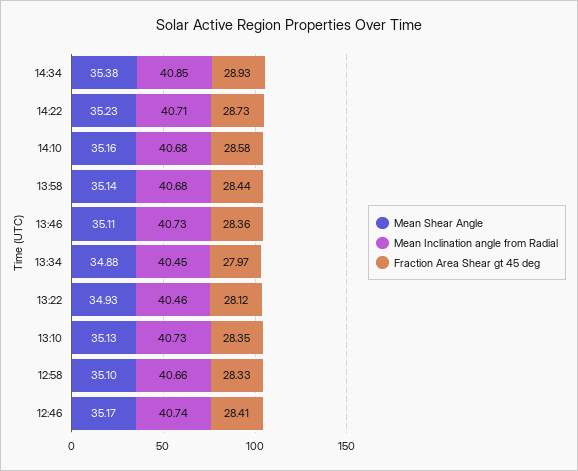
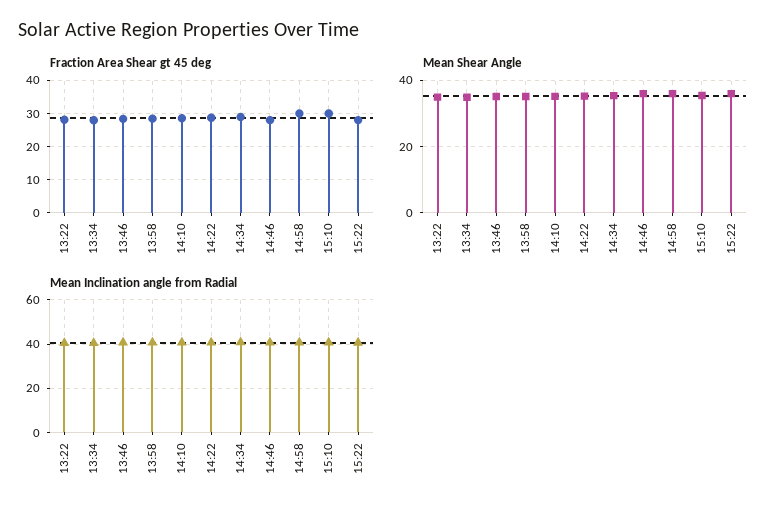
Mean Shear Angle, 13:10: 35.13 -> none
Mean Inclination angle from Radial, 13:10: 40.73 -> none
Fraction Area Shear gt 45 deg, 13:10: 28.35 -> none
Mean Shear Angle, 12:58: 35.1 -> none
Mean Inclination angle from Radial, 12:58: 40.66 -> none
Fraction Area Shear gt 45 deg, 12:58: 28.33 -> none
Mean Shear Angle, 12:46: 35.17 -> none
Mean Inclination angle from Radial, 12:46: 40.74 -> none
Fraction Area Shear gt 45 deg, 12:46: 28.41 -> none
Fraction Area Shear gt 45 deg, 14:46: none -> 28
Fraction Area Shear gt 45 deg, 14:58: none -> 30
Fraction Area Shear gt 45 deg, 15:10: none -> 30
Fraction Area Shear gt 45 deg, 15:22: none -> 28
Mean Shear Angle, 14:46: none -> 36
Mean Shear Angle, 14:58: none -> 36
Mean Shear Angle, 15:10: none -> 36
Mean Shear Angle, 15:22: none -> 36
Mean Inclination angle from Radial, 14:46: none -> 40
Mean Inclination angle from Radial, 14:58: none -> 40
Mean Inclination angle from Radial, 15:10: none -> 40
Mean Inclination angle from Radial, 15:22: none -> 40

